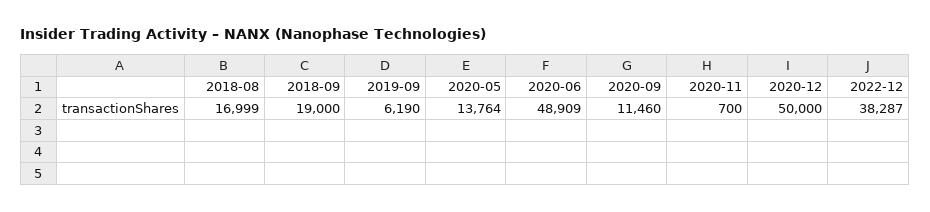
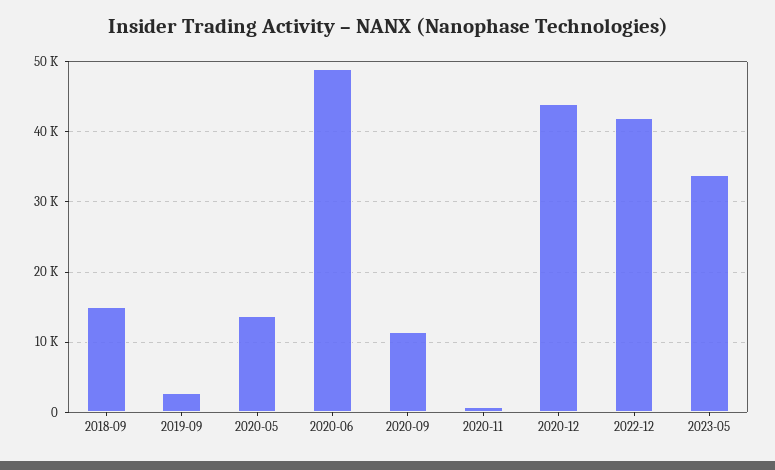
2018-08: 16999 -> none
2018-09: 19000 -> 15000
2019-09: 6190 -> 3000
2020-12: 50000 -> 44000
2022-12: 38287 -> 42000
2023-05: none -> 34000

